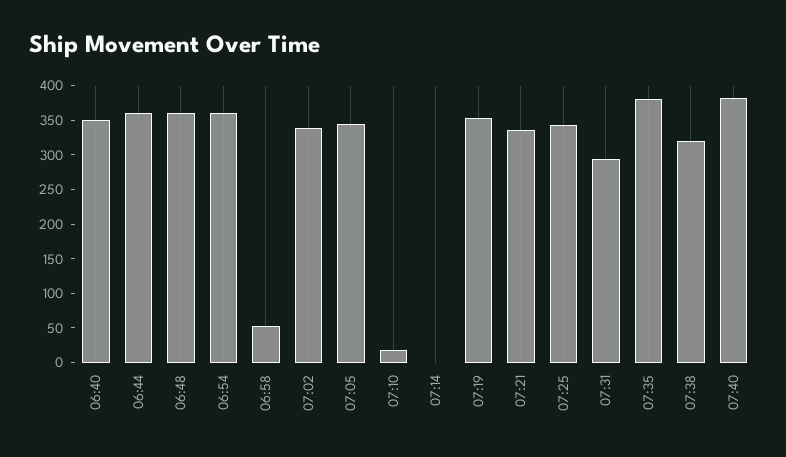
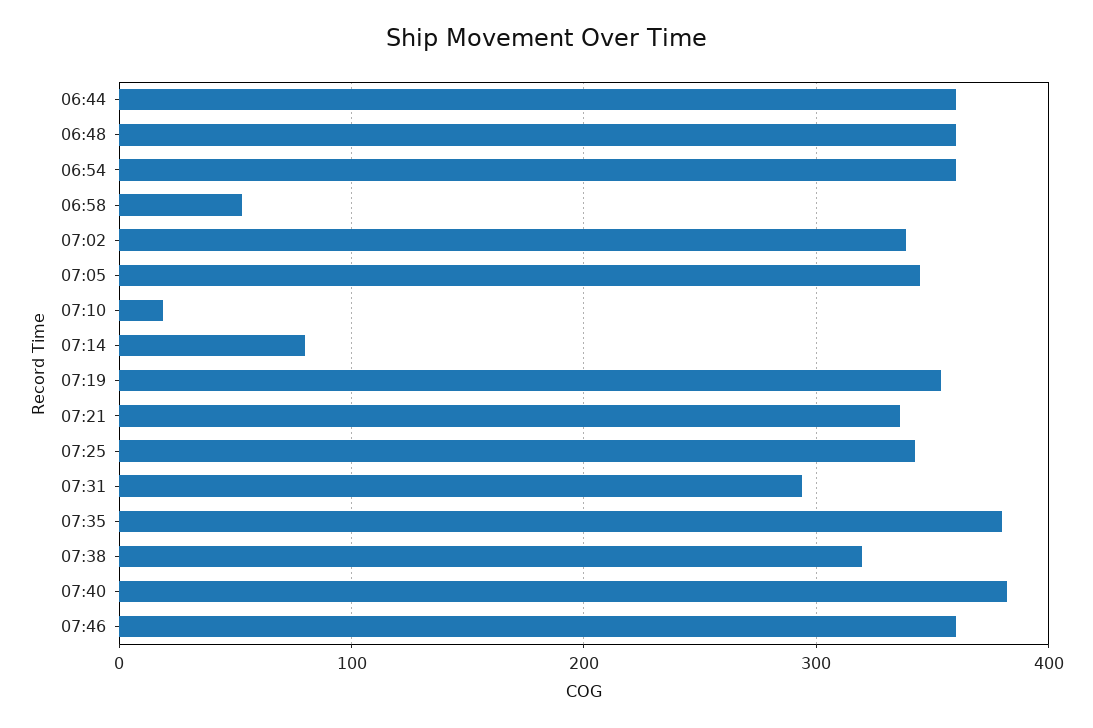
06:40: 350 -> none
07:14: 0 -> 80
07:46: none -> 360

